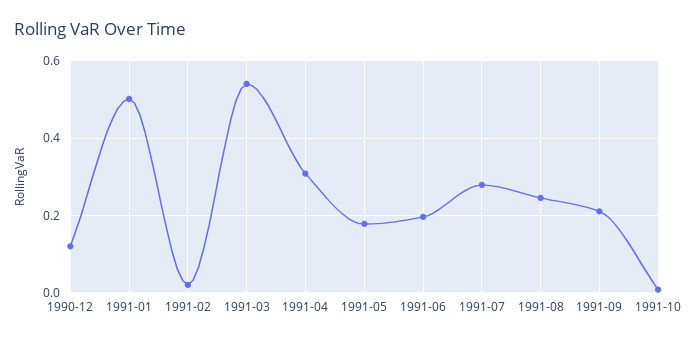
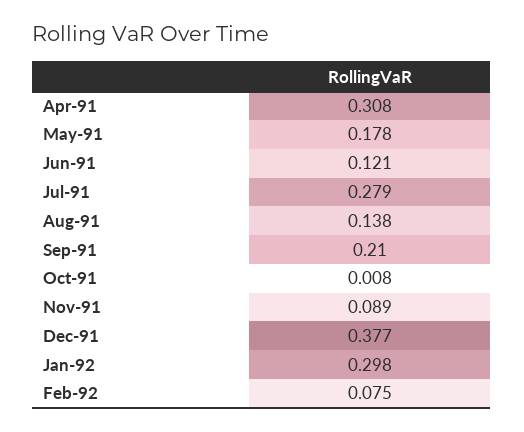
1990-12: 0.12 -> none
1991-01: 0.5 -> none
1991-02: 0.02 -> none
1991-03: 0.54 -> none
1991-06: 0.2 -> 0.121
1991-08: 0.24 -> 0.138
Nov-91: none -> 0.089
Dec-91: none -> 0.377
Jan-92: none -> 0.298
Feb-92: none -> 0.075

